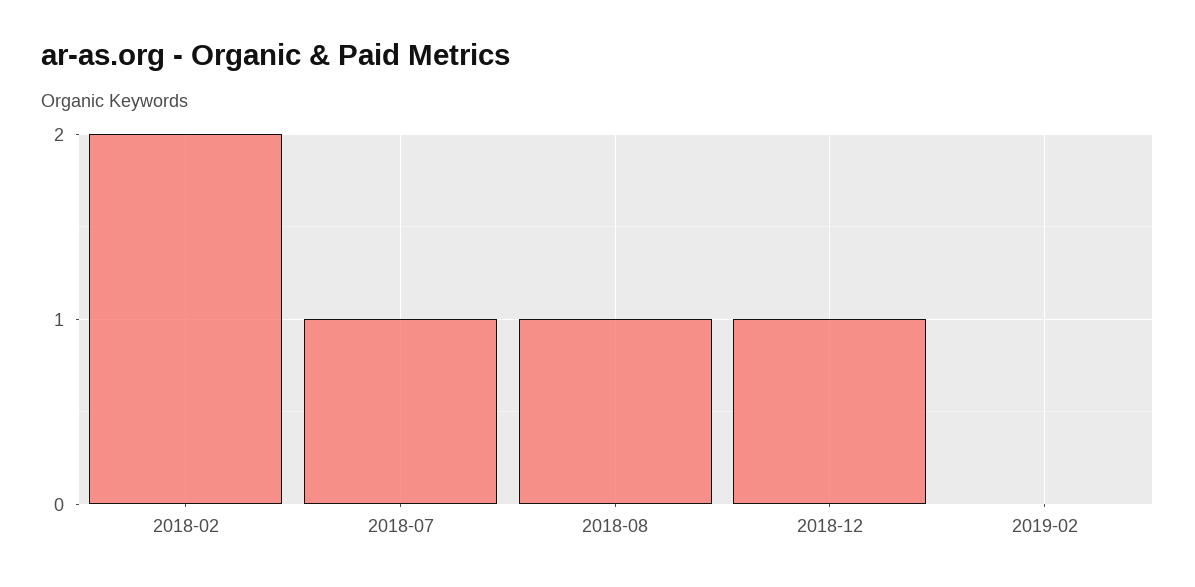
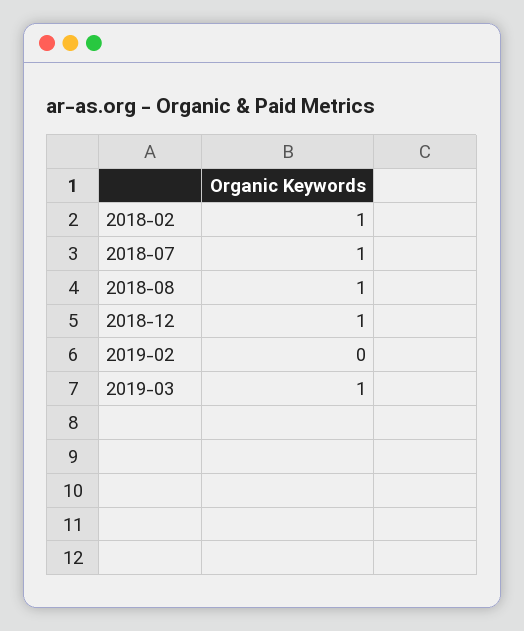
2018-02: 2 -> 1
2019-03: none -> 1

